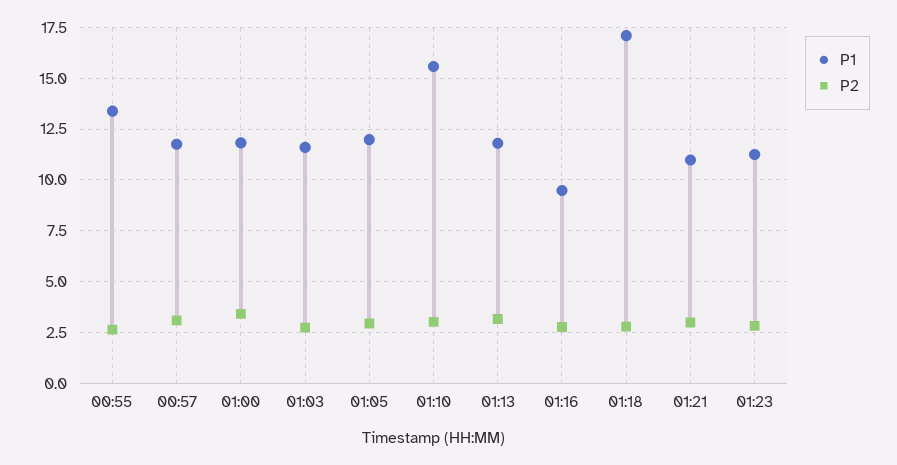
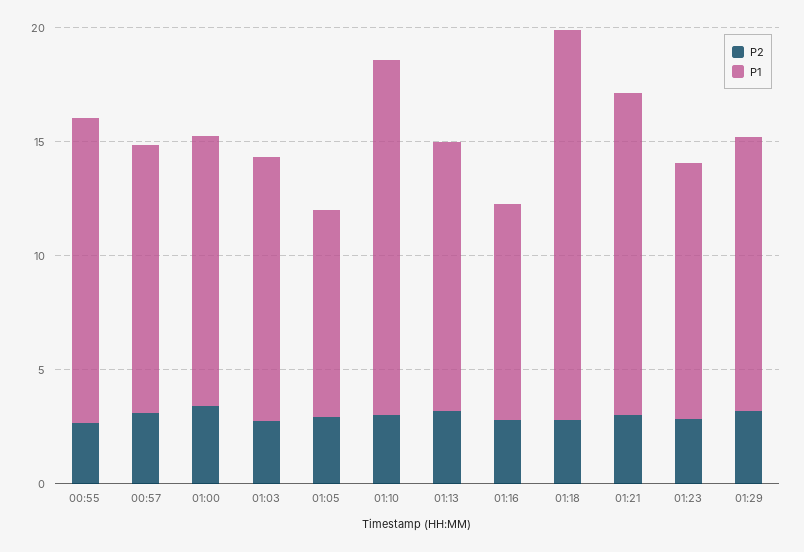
P1, 01:05: 12 -> 9
P1, 01:21: 11 -> 14
P2, 01:29: none -> 3
P1, 01:29: none -> 12

